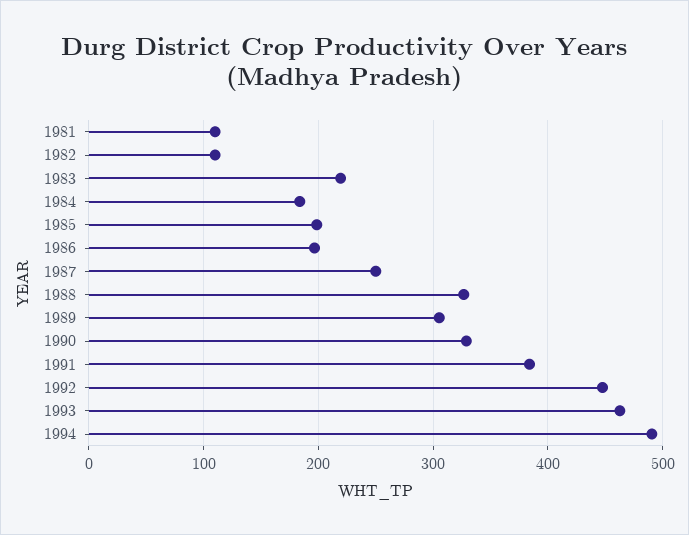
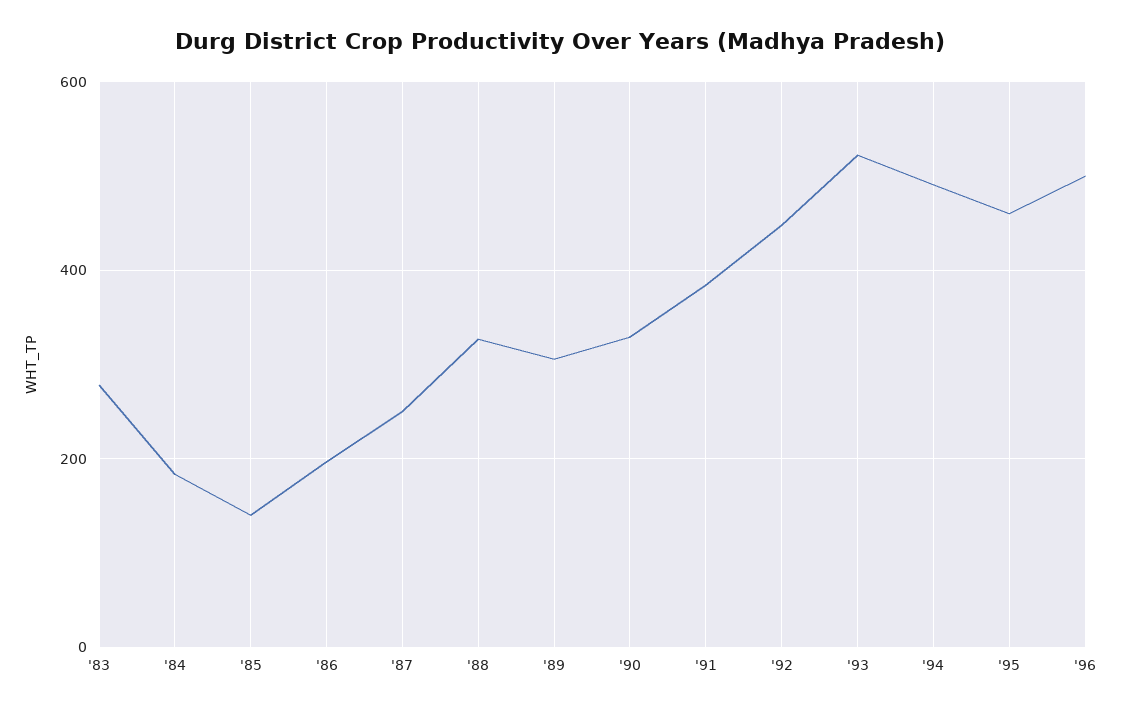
1981: 110 -> none
1982: 110 -> none
1983: 220 -> 280
1985: 200 -> 140
1993: 460 -> 520
'95: none -> 460
'96: none -> 500

